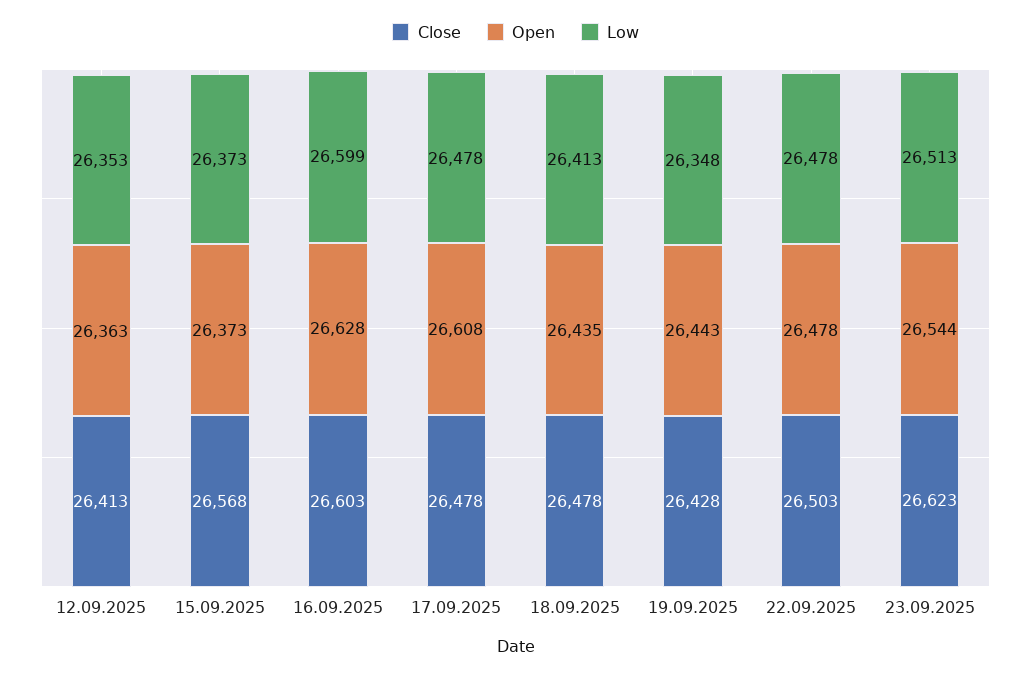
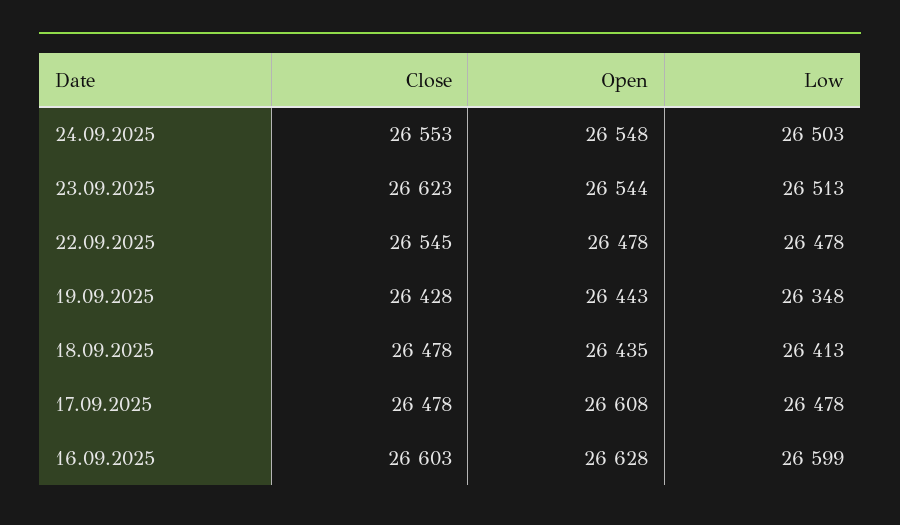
Close, 12.09.2025: 26413 -> none
Open, 12.09.2025: 26363 -> none
Low, 12.09.2025: 26353 -> none
Close, 15.09.2025: 26568 -> none
Open, 15.09.2025: 26373 -> none
Low, 15.09.2025: 26373 -> none
Close, 22.09.2025: 26503 -> 26545
Close, 24.09.2025: none -> 26553
Open, 24.09.2025: none -> 26548
Low, 24.09.2025: none -> 26503

